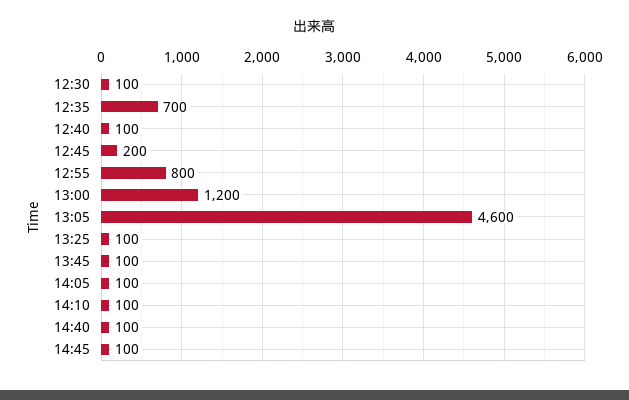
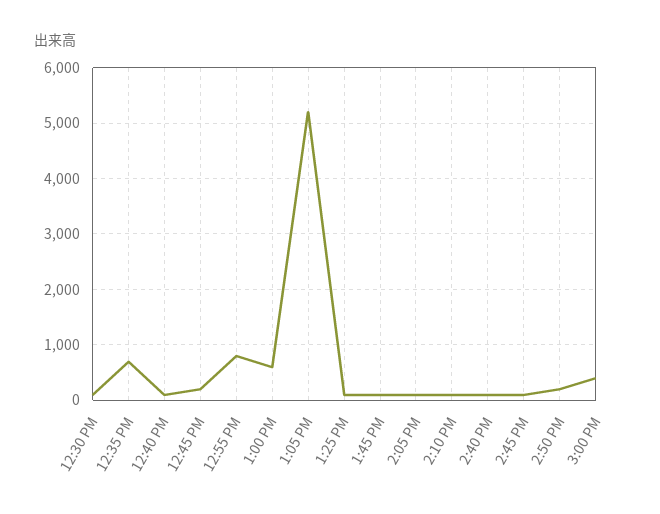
13:00: 1200 -> 600
13:05: 4600 -> 5200
2:50 PM: none -> 200
3:00 PM: none -> 400

